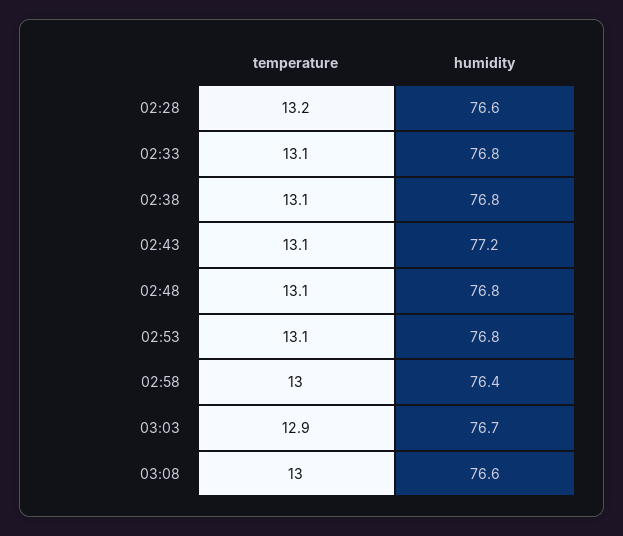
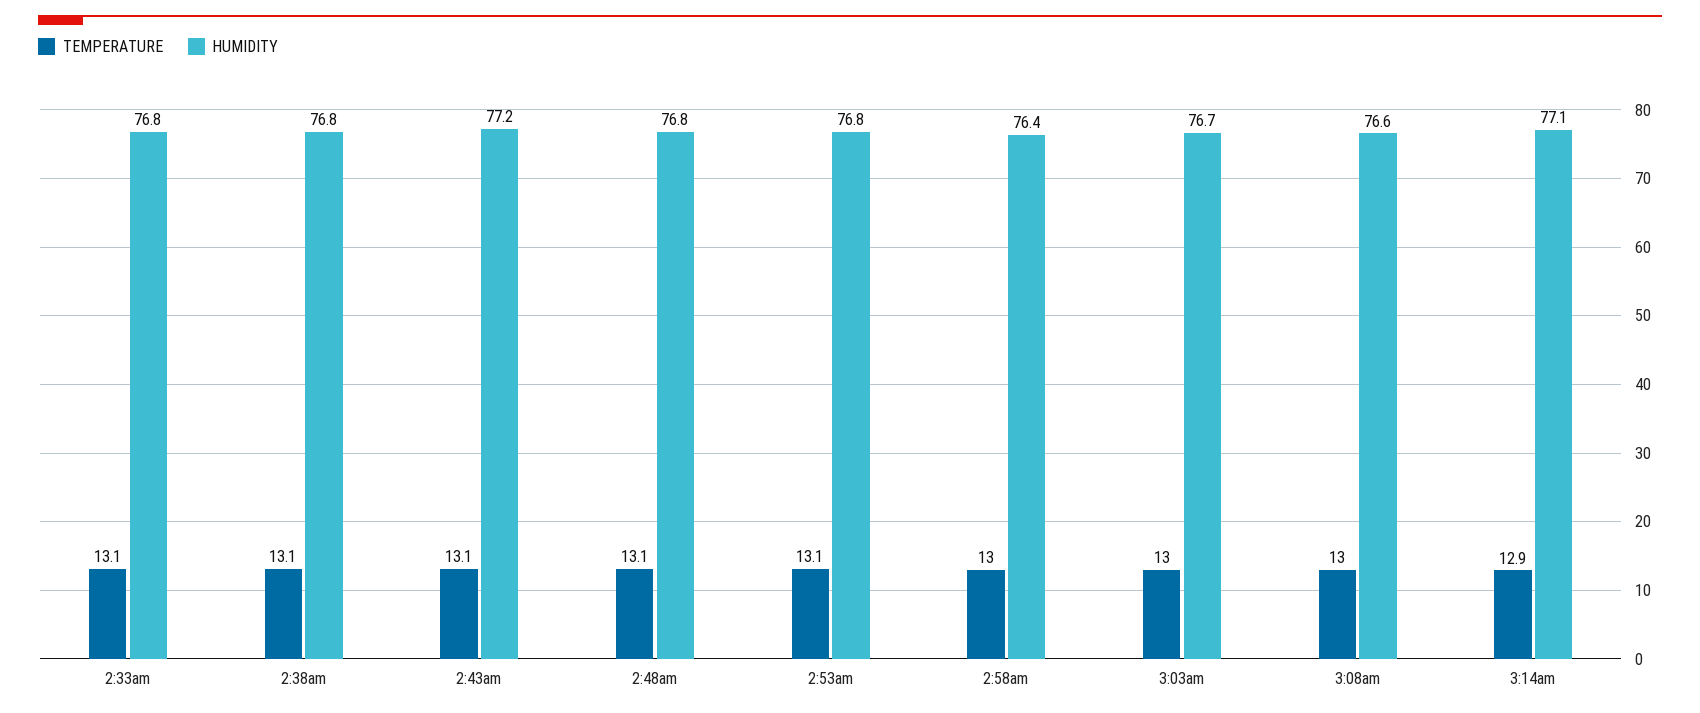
temperature, 02:28: 13.2 -> none
humidity, 02:28: 76.6 -> none
temperature, 03:03: 12.9 -> 13
temperature, 3:14am: none -> 12.9
humidity, 3:14am: none -> 77.1

